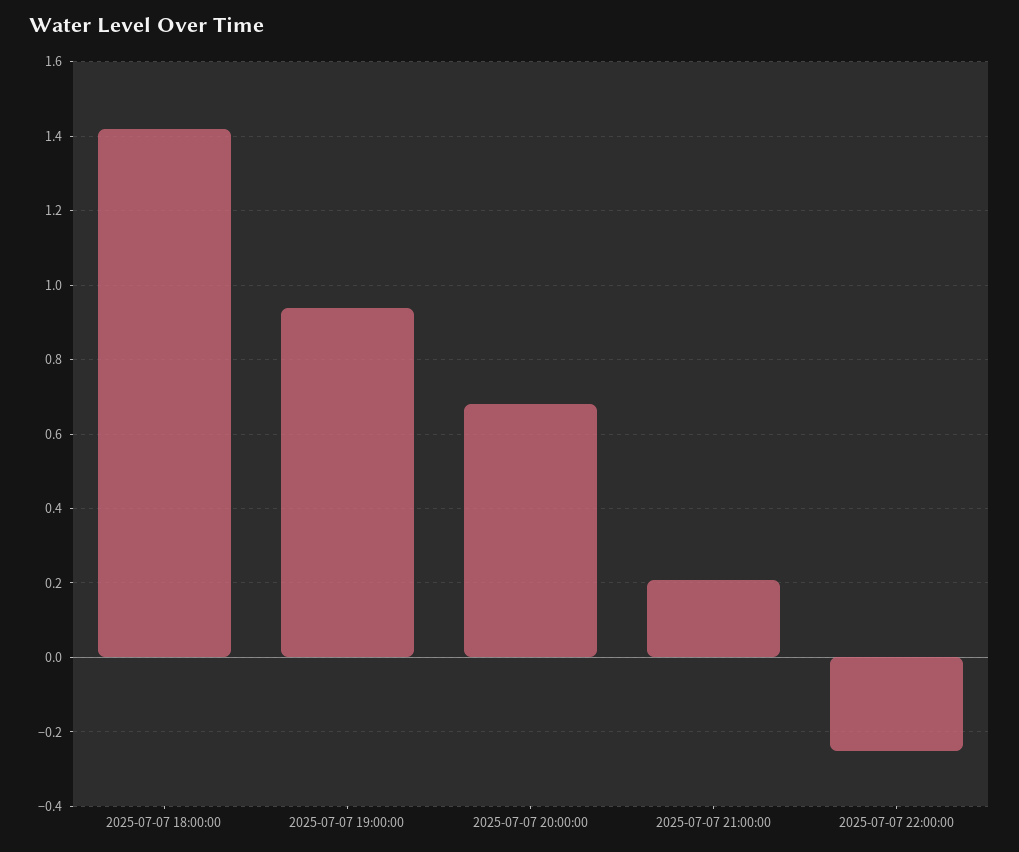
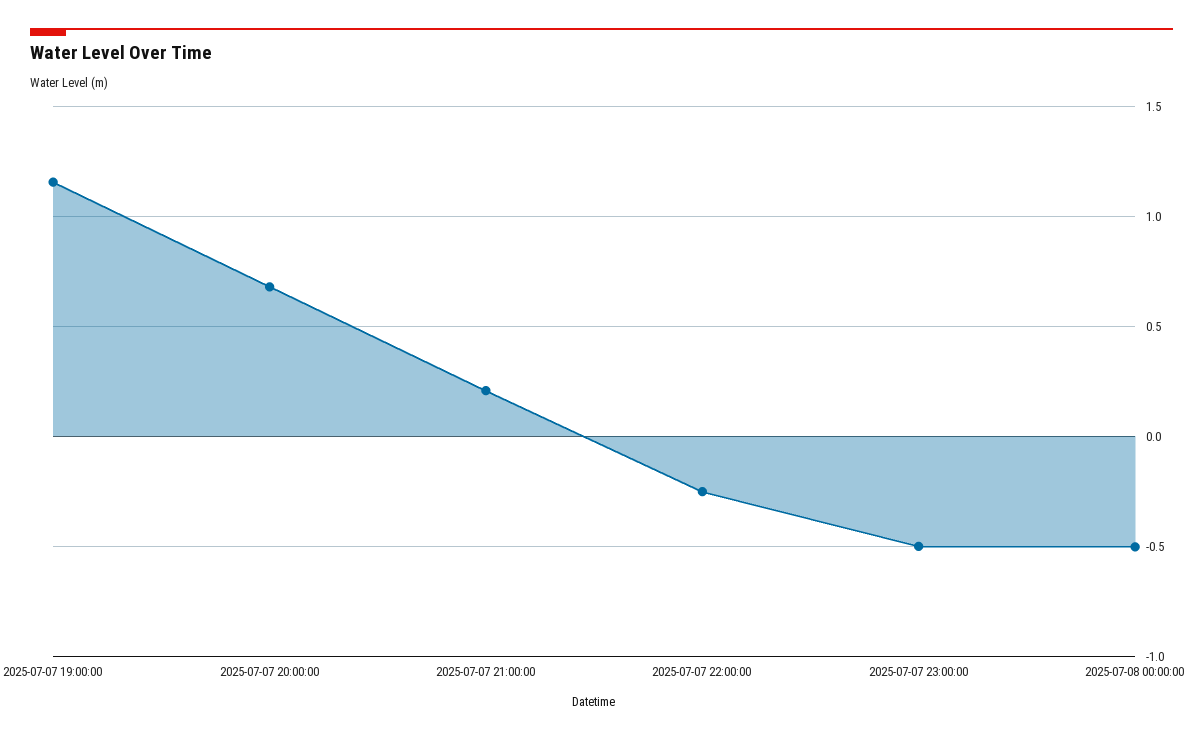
2025-07-07 18:00:00: 1.42 -> none
2025-07-07 19:00:00: 0.94 -> 1.15
2025-07-07 23:00:00: none -> -0.5
2025-07-08 00:00:00: none -> -0.5

